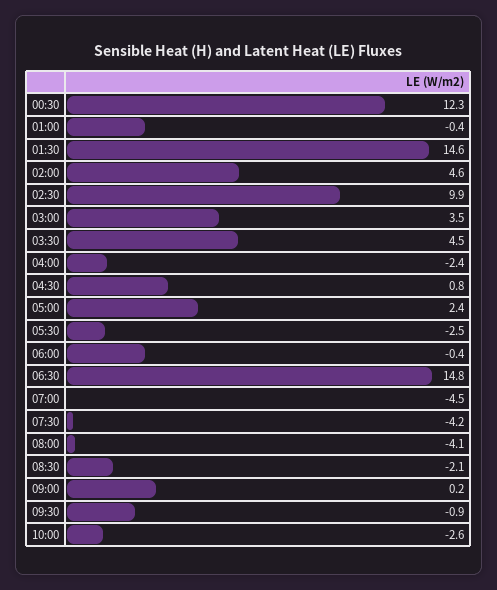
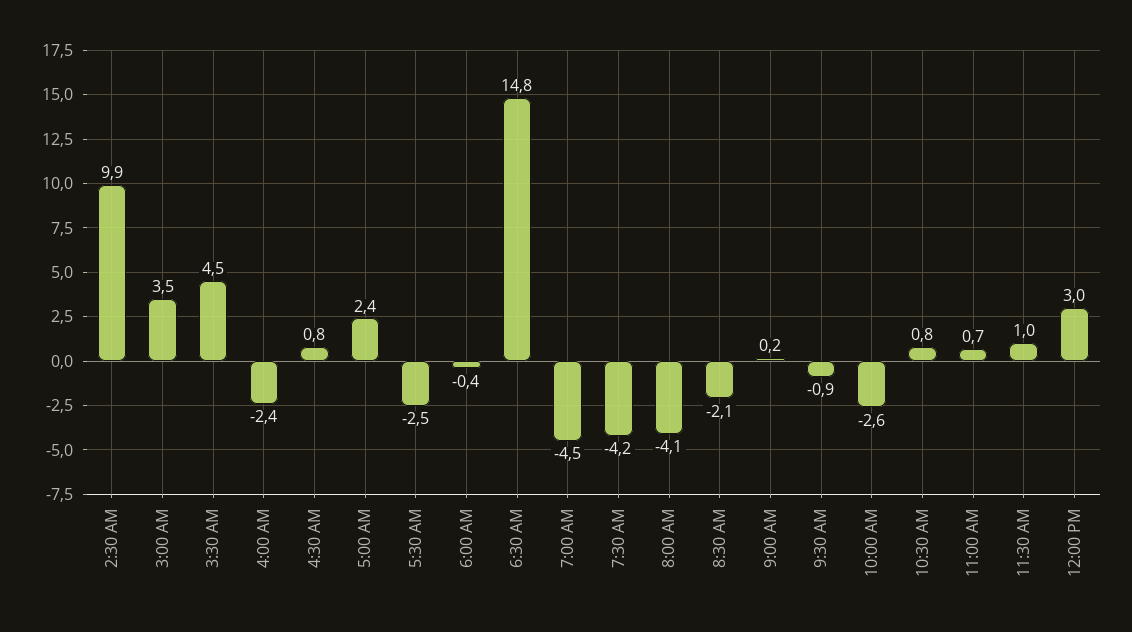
00:30: 12.3 -> none
01:00: -0.4 -> none
01:30: 14.6 -> none
02:00: 4.6 -> none
10:30 AM: none -> 0.8
11:00 AM: none -> 0.7
11:30 AM: none -> 1
12:00 PM: none -> 3

